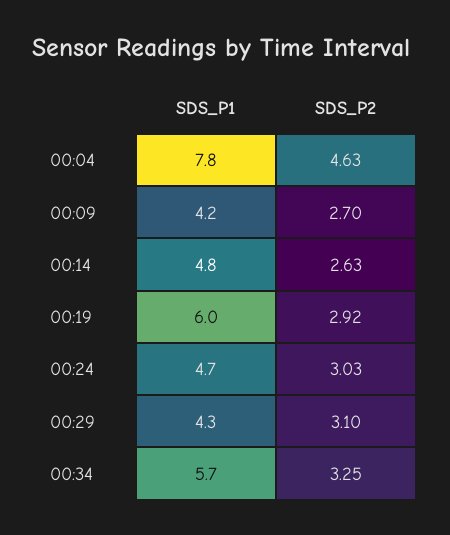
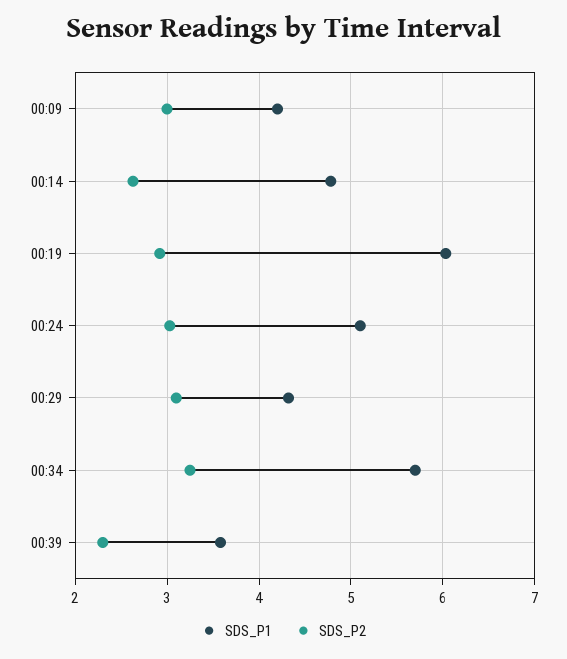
SDS_P1, 00:04: 7.8 -> none
SDS_P2, 00:04: 4.63 -> none
SDS_P2, 00:09: 2.7 -> 3
SDS_P1, 00:24: 4.7 -> 5.1
SDS_P1, 00:39: none -> 3.6
SDS_P2, 00:39: none -> 2.3

